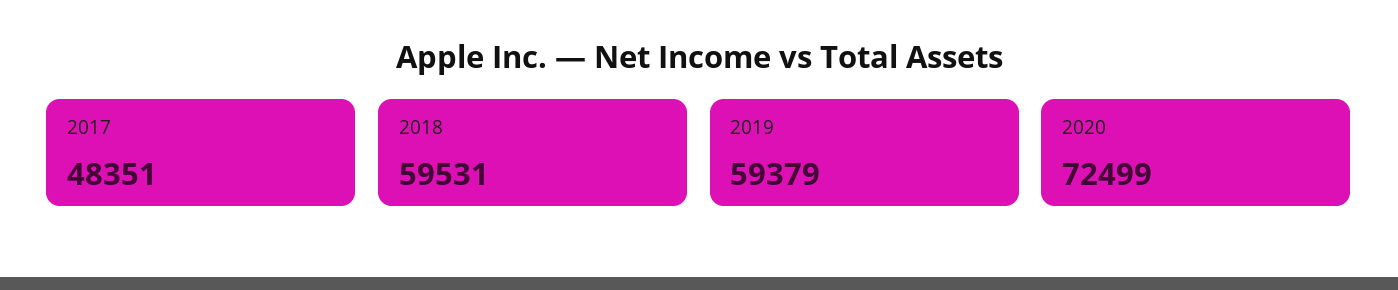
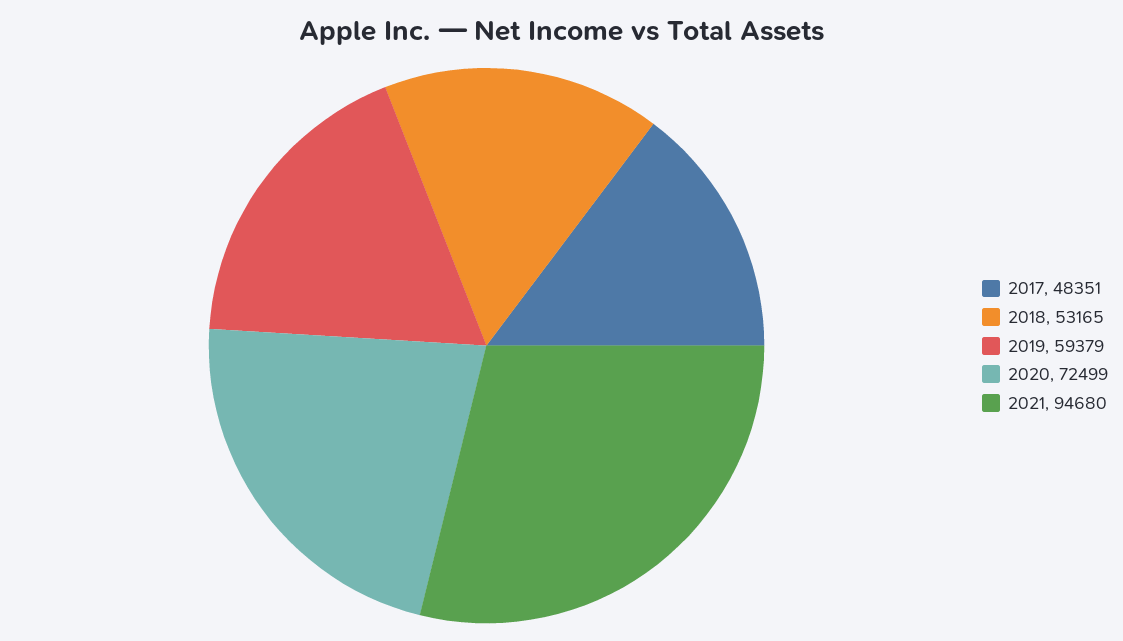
2018: 59531 -> 53165
2021: none -> 94680

